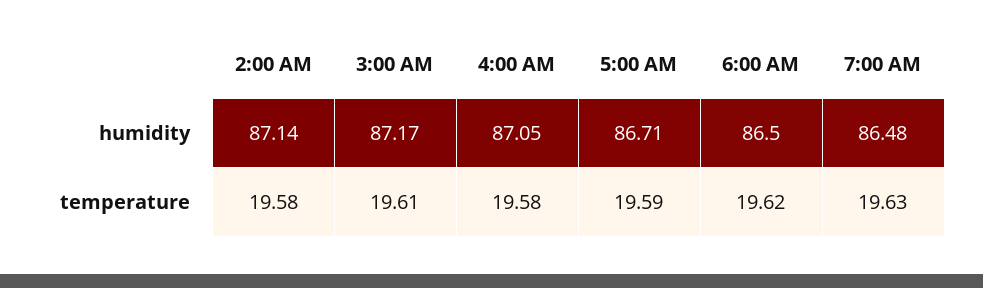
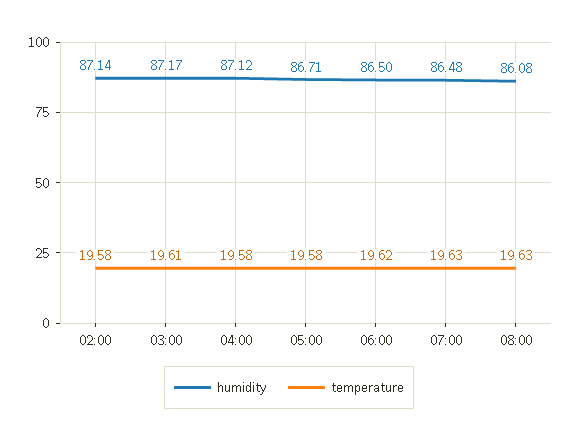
humidity, 4:00 AM: 87.05 -> 87.12
temperature, 5:00 AM: 19.59 -> 19.58
humidity, 08:00: none -> 86.08
temperature, 08:00: none -> 19.63

